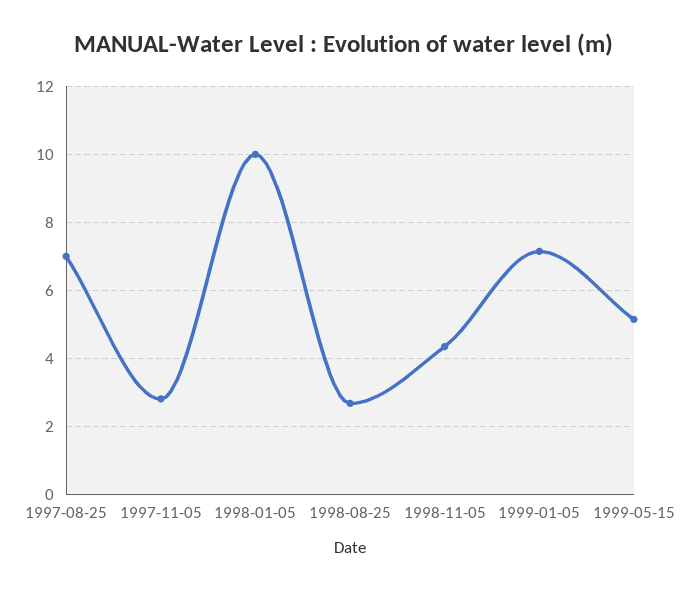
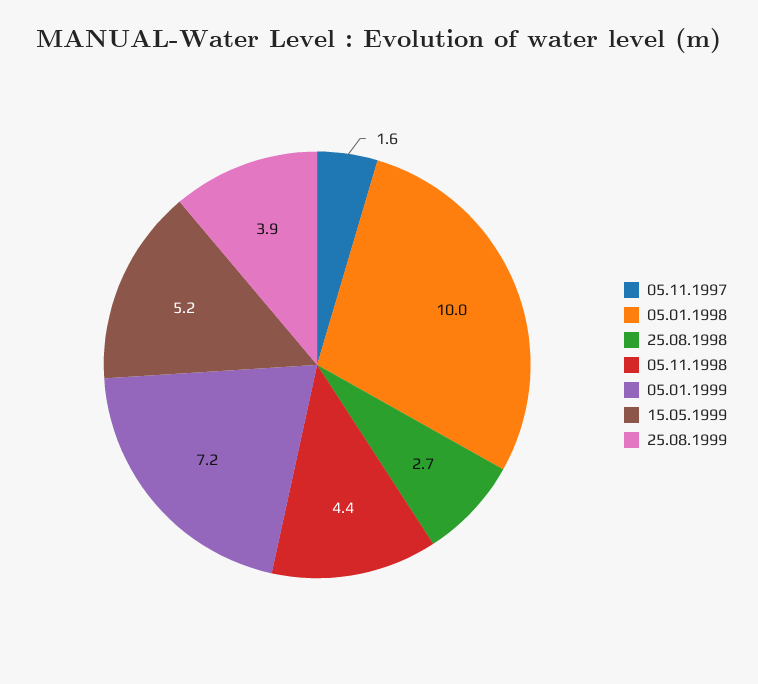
1997-08-25: 7 -> none
1997-11-05: 2.8 -> 1.6
25.08.1999: none -> 3.9

